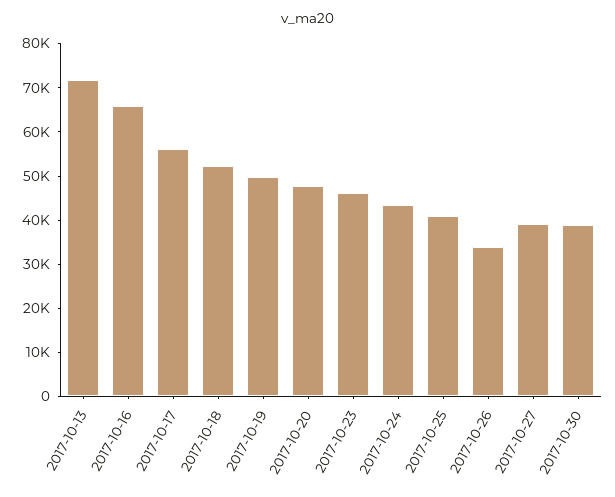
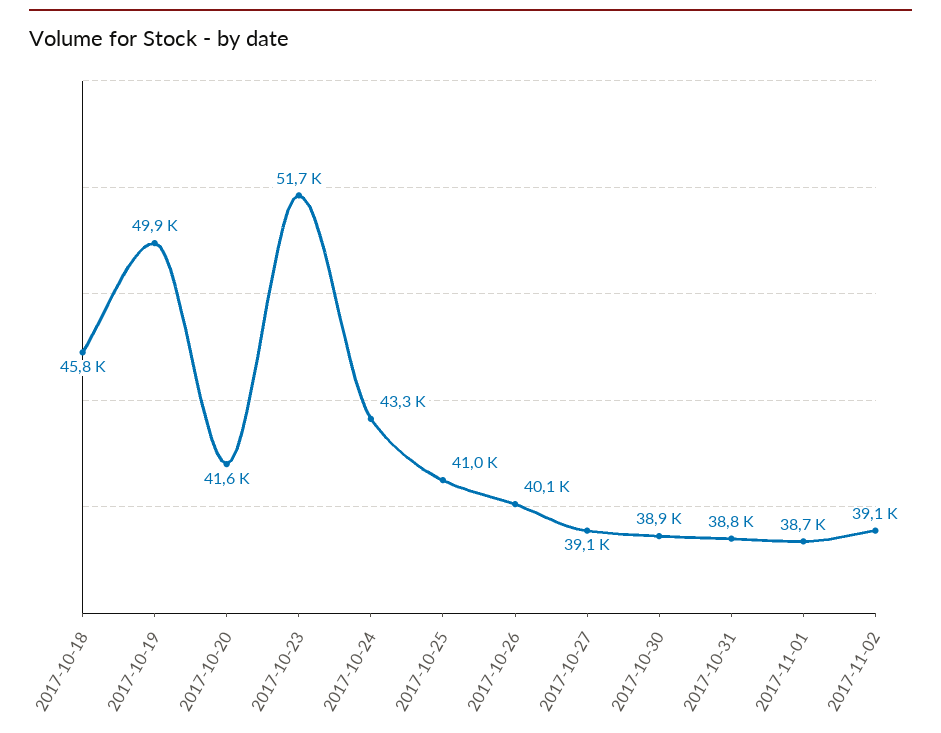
2017-10-13: 72000 -> none
2017-10-16: 66000 -> none
2017-10-17: 56000 -> none
2017-10-18: 52000 -> 45800
2017-10-20: 48000 -> 41600
2017-10-23: 46000 -> 51700
2017-10-26: 34000 -> 40100
2017-10-31: none -> 38800
2017-11-01: none -> 38700
2017-11-02: none -> 39100

